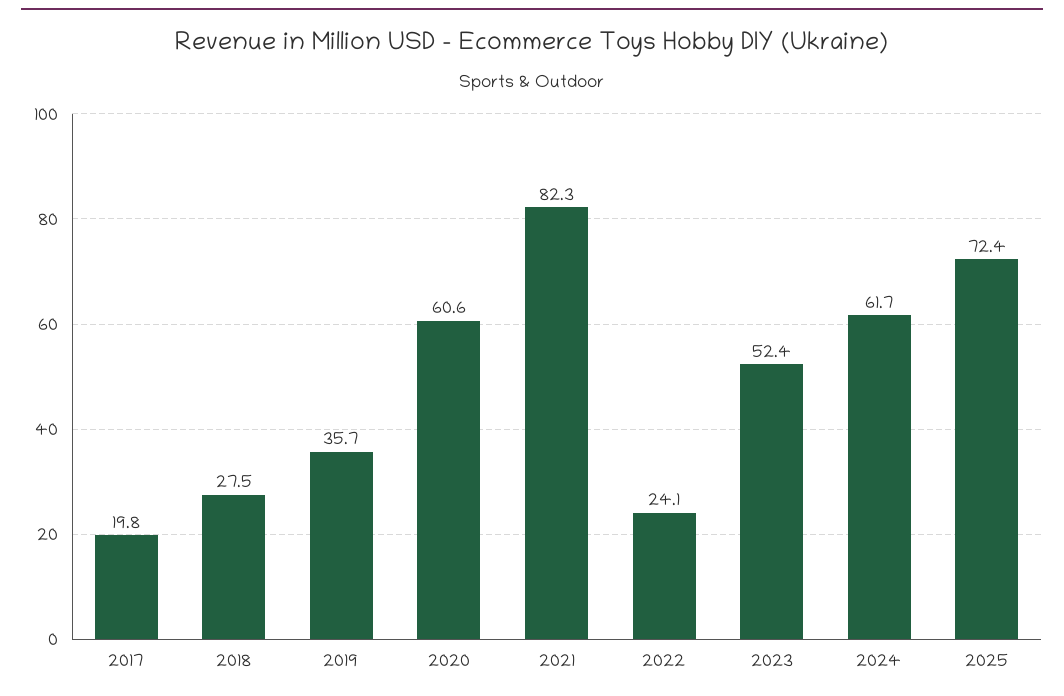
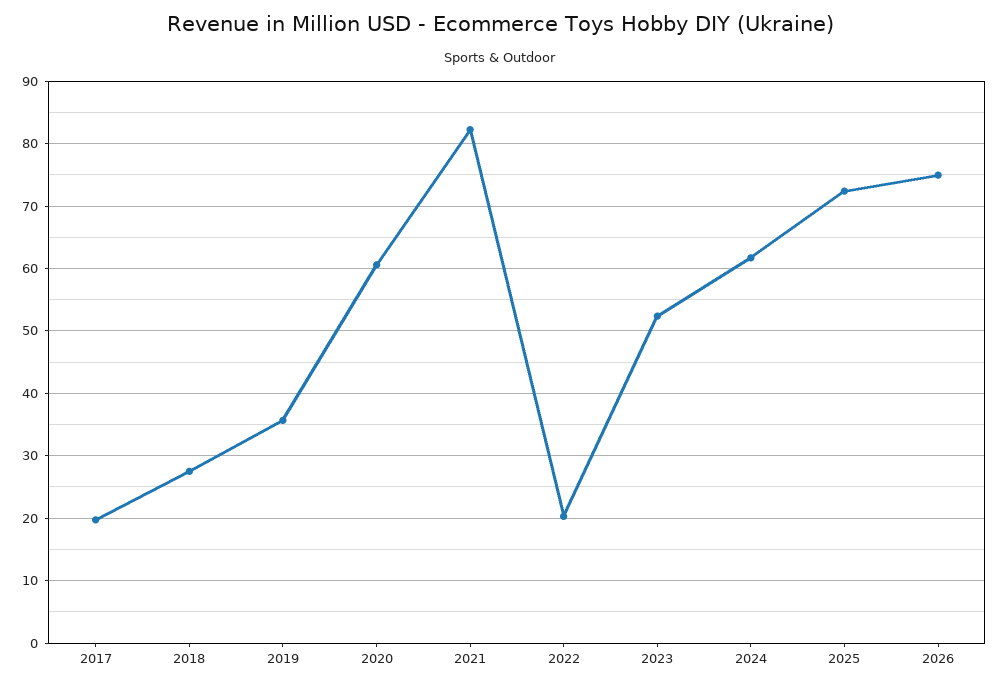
2022: 24.1 -> 20
2026: none -> 75

